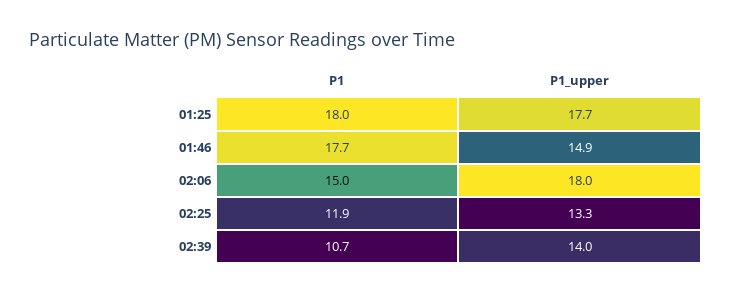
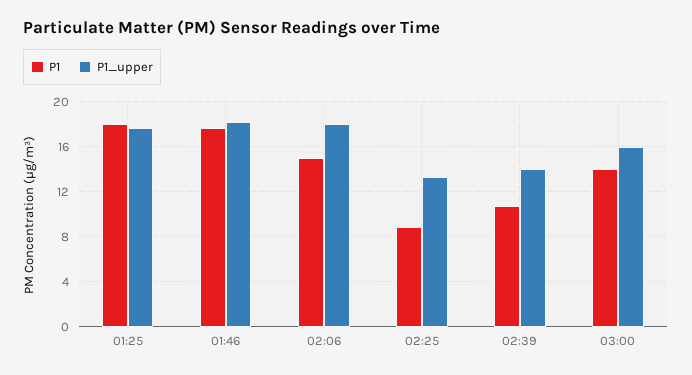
P1_upper, 01:46: 14.9 -> 18
P1, 02:25: 11.9 -> 9
P1, 03:00: none -> 14
P1_upper, 03:00: none -> 16

